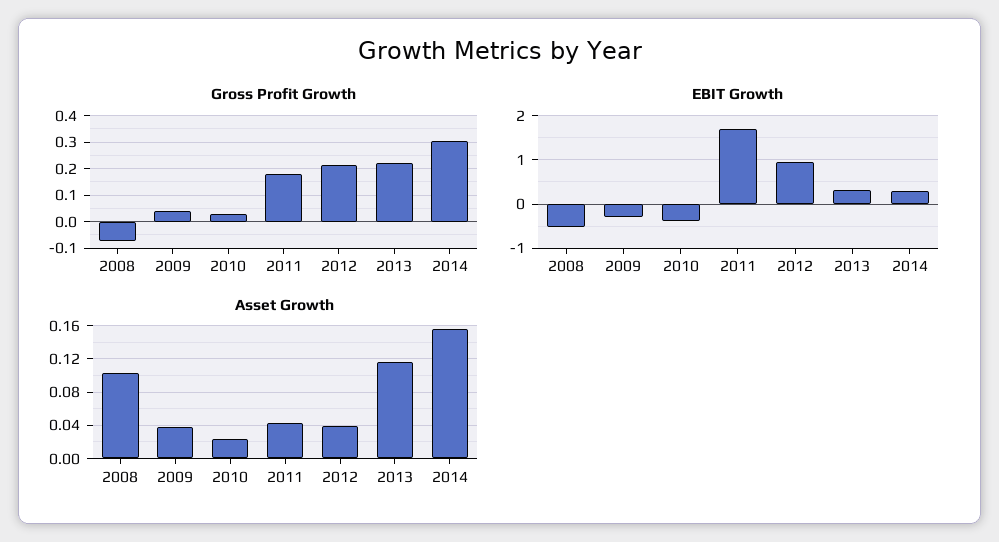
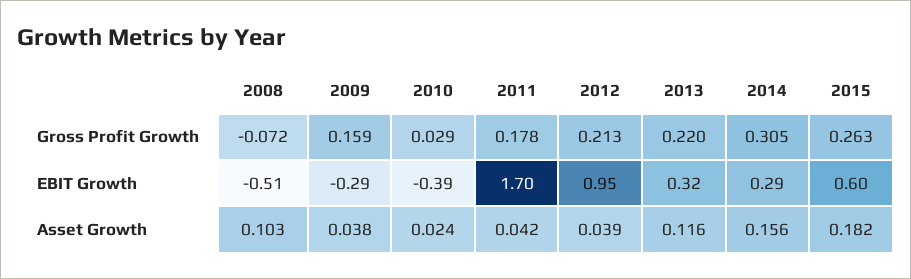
Gross Profit Growth, 2009: 0.05 -> 0.159
Gross Profit Growth, 2015: none -> 0.263
EBIT Growth, 2015: none -> 0.6
Asset Growth, 2015: none -> 0.182

